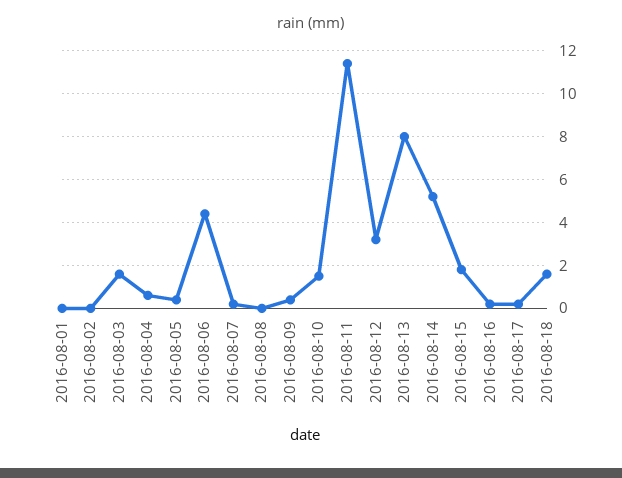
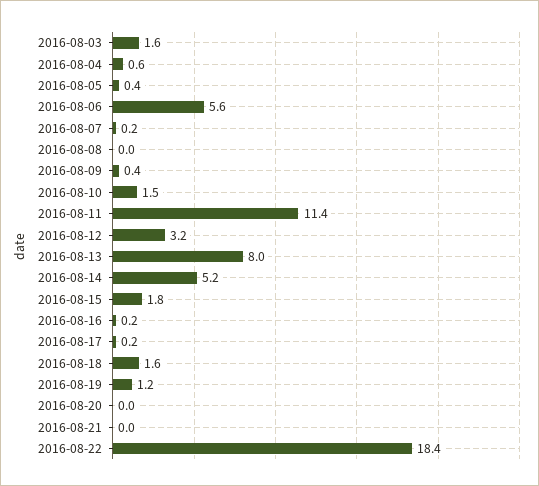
2016-08-01: 0 -> none
2016-08-02: 0 -> none
2016-08-06: 4.5 -> 5.6
2016-08-19: none -> 1.2
2016-08-20: none -> 0
2016-08-21: none -> 0
2016-08-22: none -> 18.4

